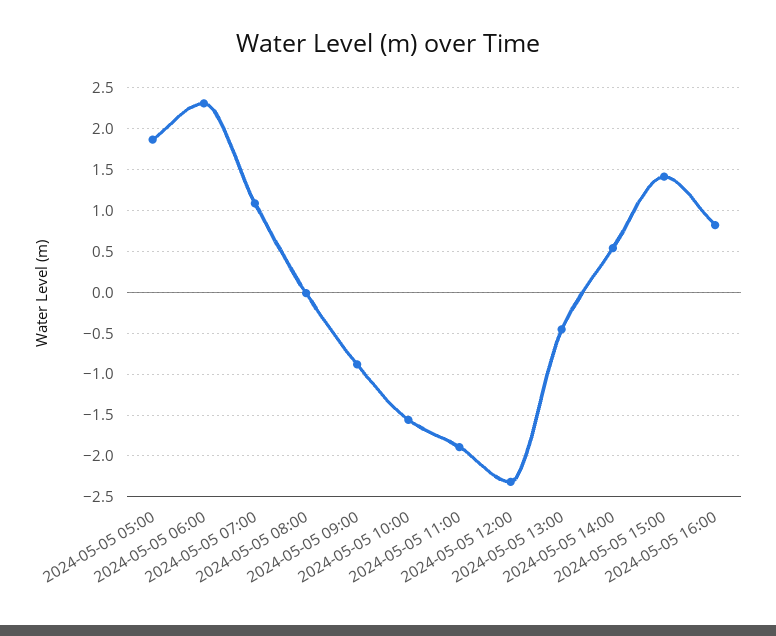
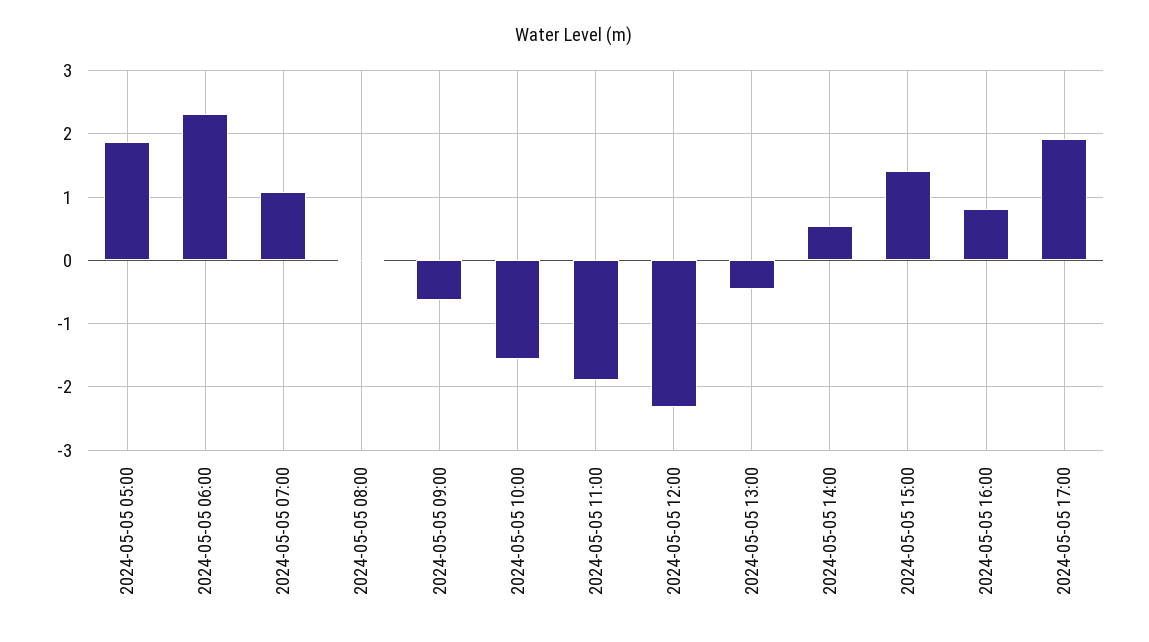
2024-05-05 09:00: -0.9 -> -0.6
2024-05-05 17:00: none -> 1.9

